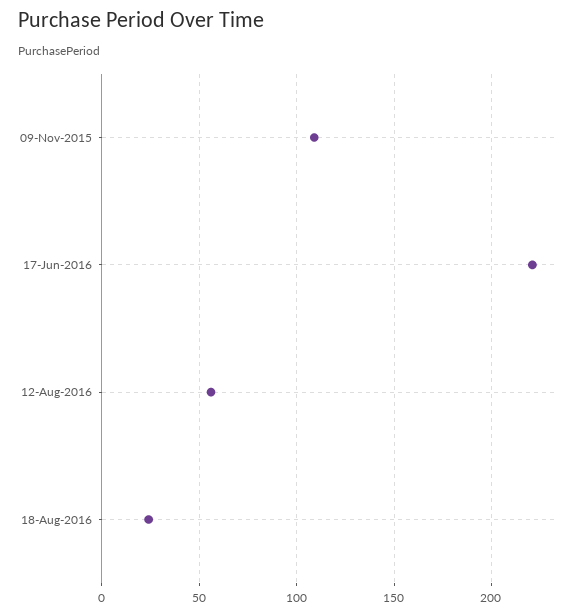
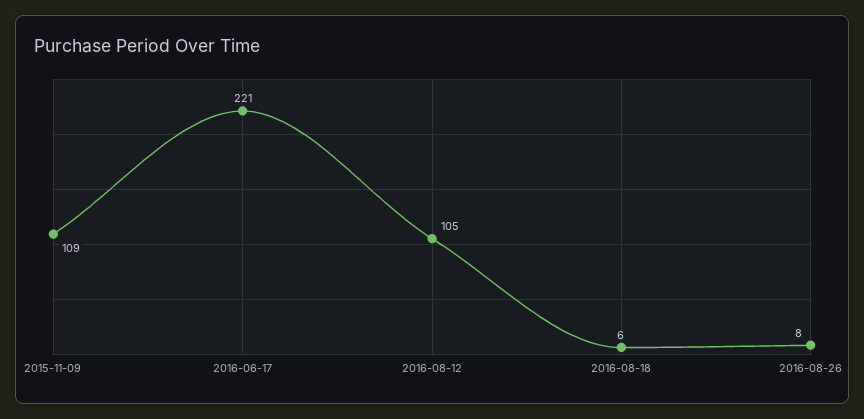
12-Aug-2016: 55 -> 105
18-Aug-2016: 25 -> 6
2016-08-26: none -> 8

